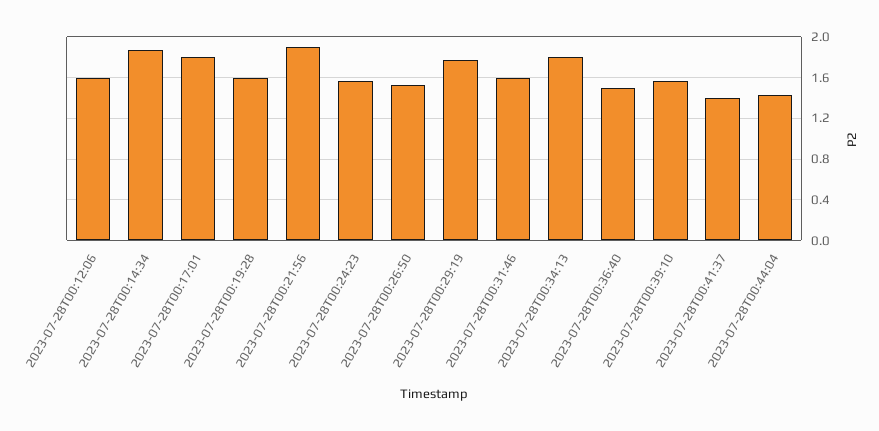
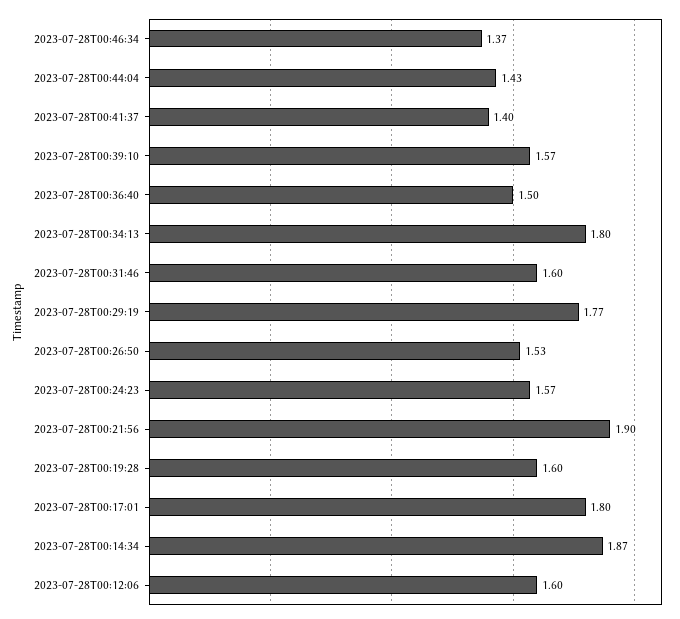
2023-07-28T00:46:34: none -> 1.37

